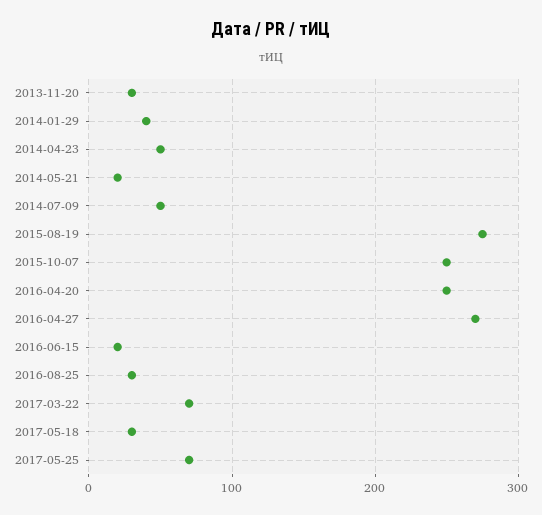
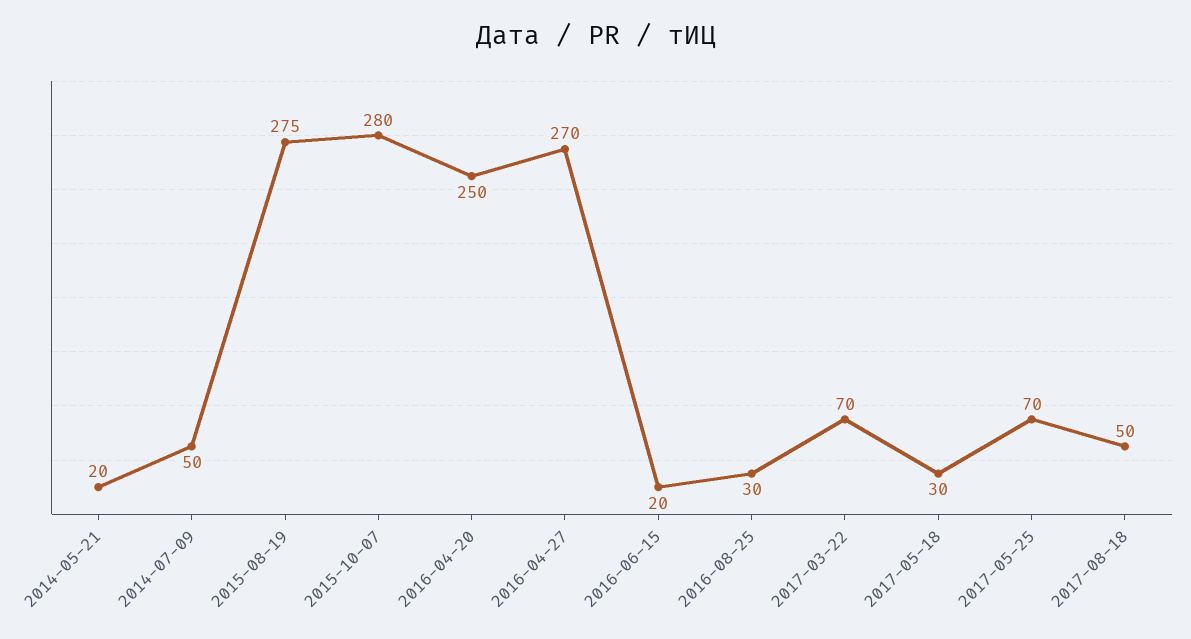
2013-11-20: 30 -> none
2014-01-29: 40 -> none
2014-04-23: 50 -> none
2015-10-07: 250 -> 280
2017-08-18: none -> 50

